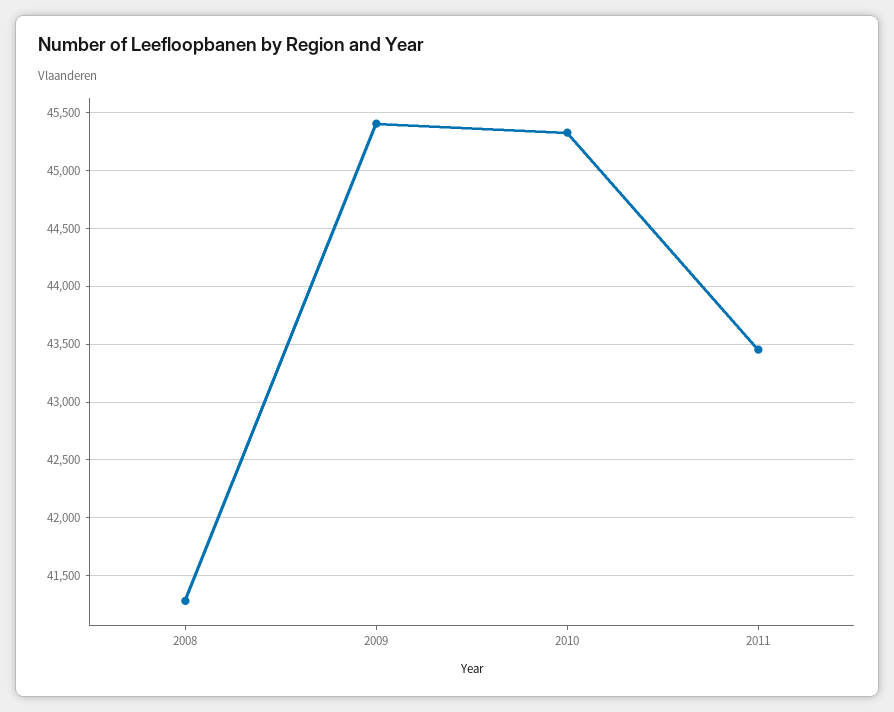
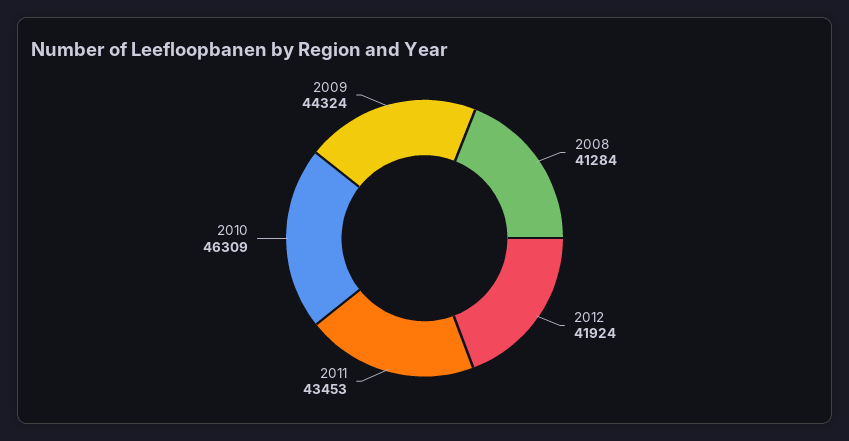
2009: 45400 -> 44324
2010: 45300 -> 46309
2012: none -> 41924

